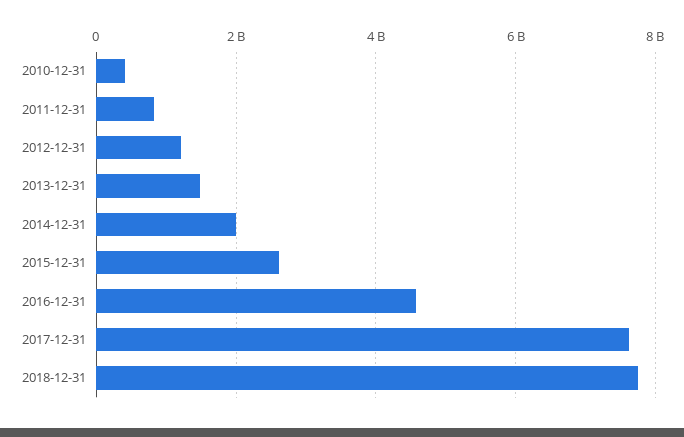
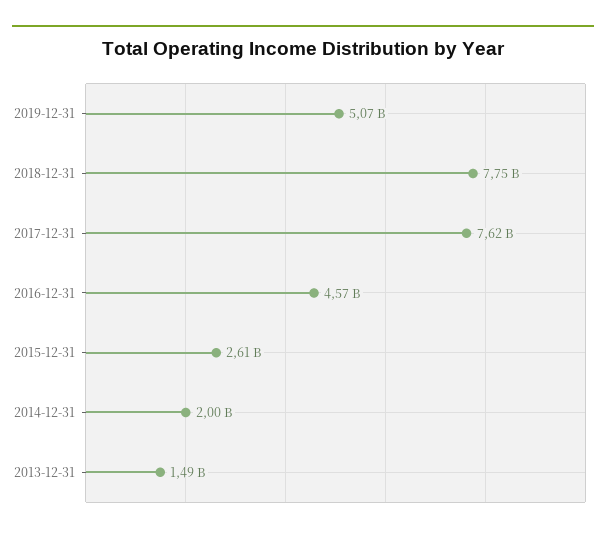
2010-12-31: 400000000 -> none
2011-12-31: 800000000 -> none
2012-12-31: 1200000000 -> none
2019-12-31: none -> 5070000000

